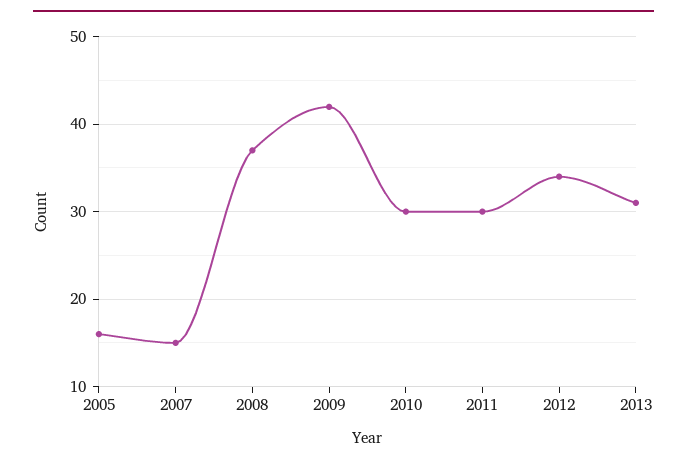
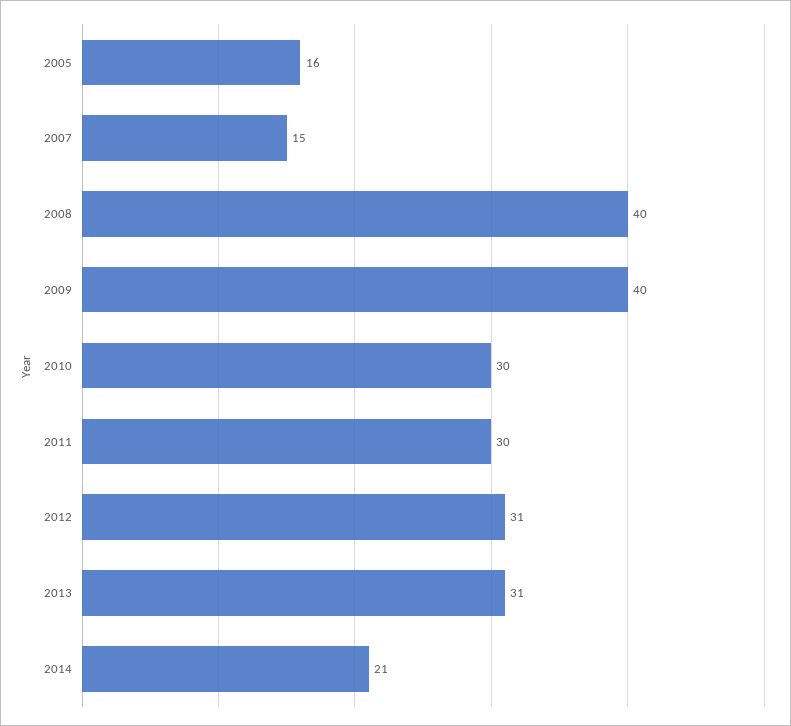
2008: 37 -> 40
2009: 42 -> 40
2012: 34 -> 31
2014: none -> 21

